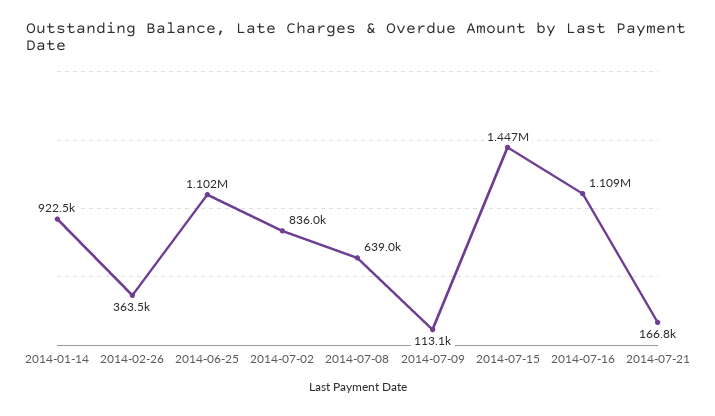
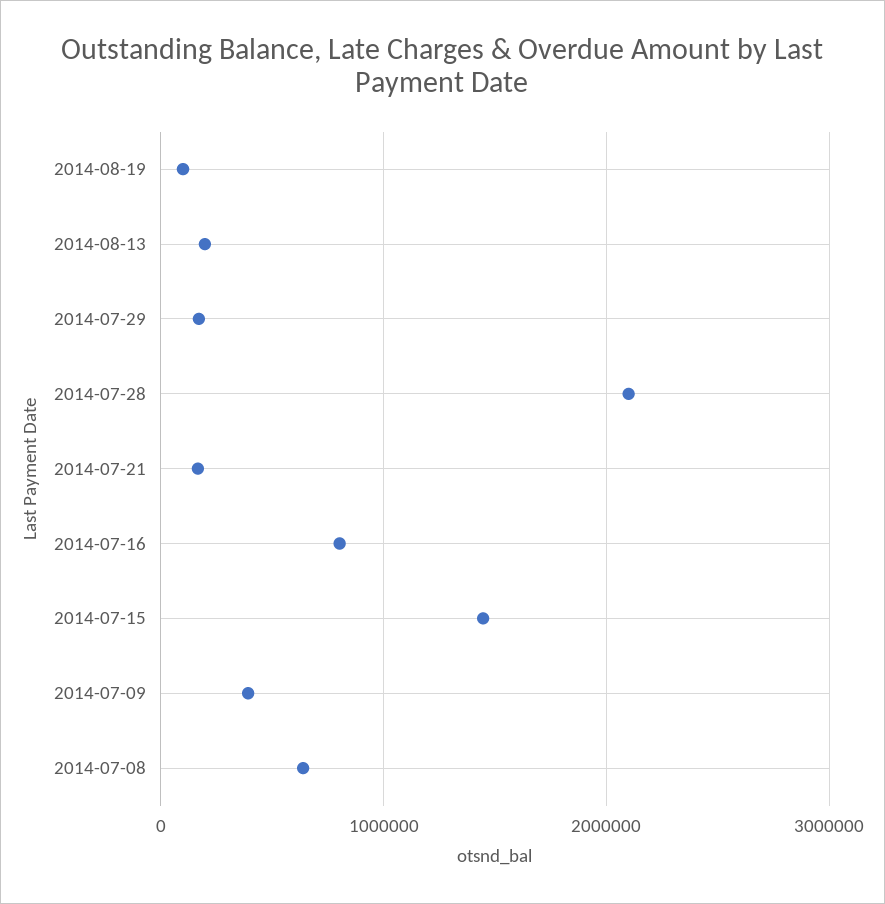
2014-01-14: 922500 -> none
2014-02-26: 363500 -> none
2014-06-25: 1102000 -> none
2014-07-02: 836000 -> none
2014-07-09: 113100 -> 400000
2014-07-16: 1109000 -> 800000
2014-08-19: none -> 100000
2014-08-13: none -> 200000
2014-07-29: none -> 200000
2014-07-28: none -> 2100000

